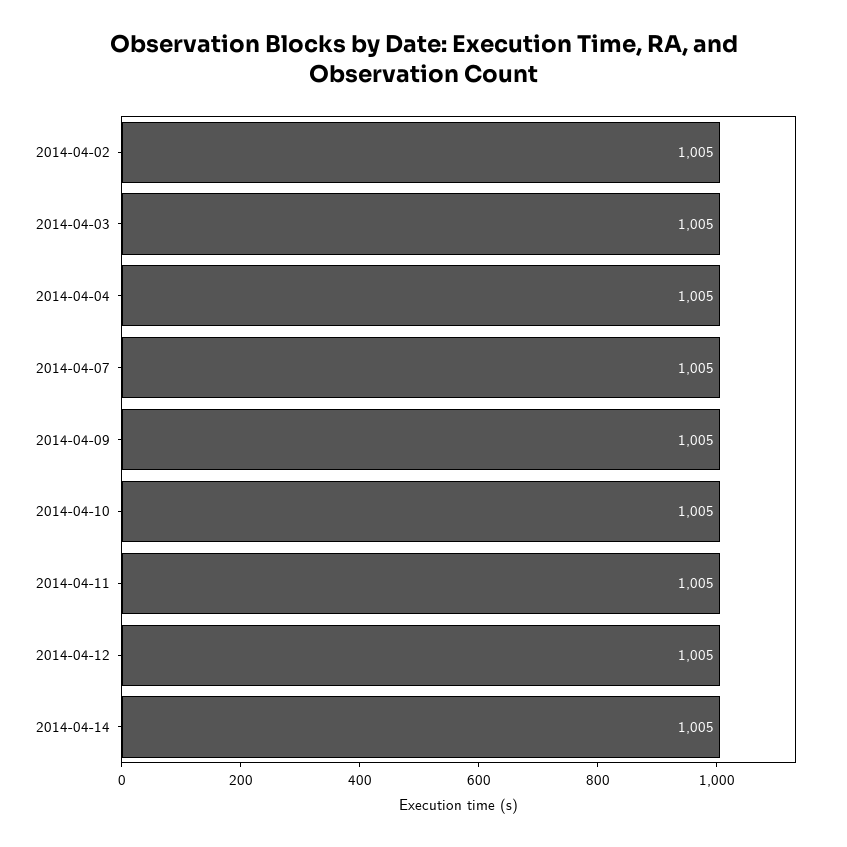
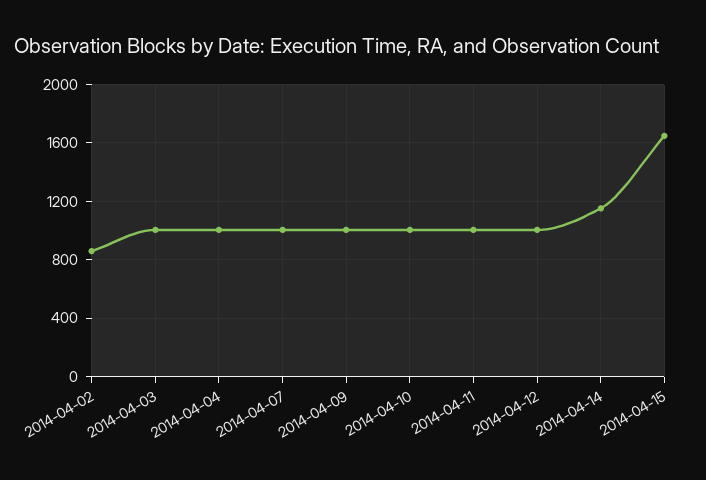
2014-04-02: 1005 -> 850
2014-04-14: 1005 -> 1150
2014-04-15: none -> 1650

